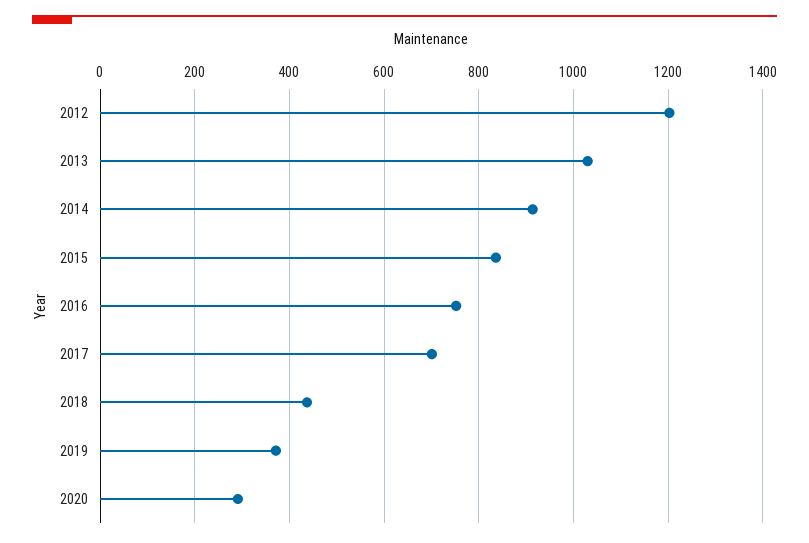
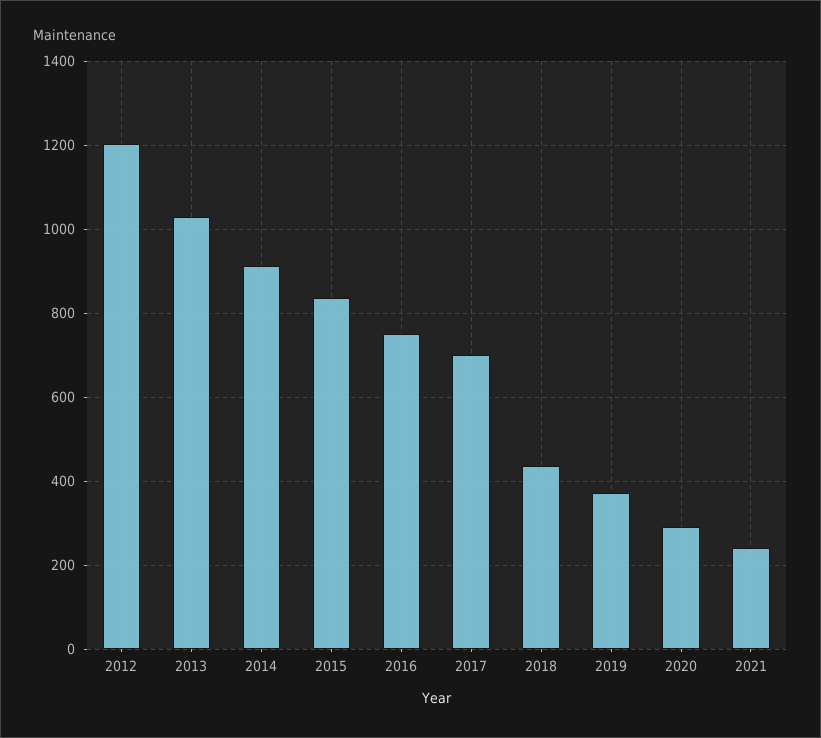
2021: none -> 240

